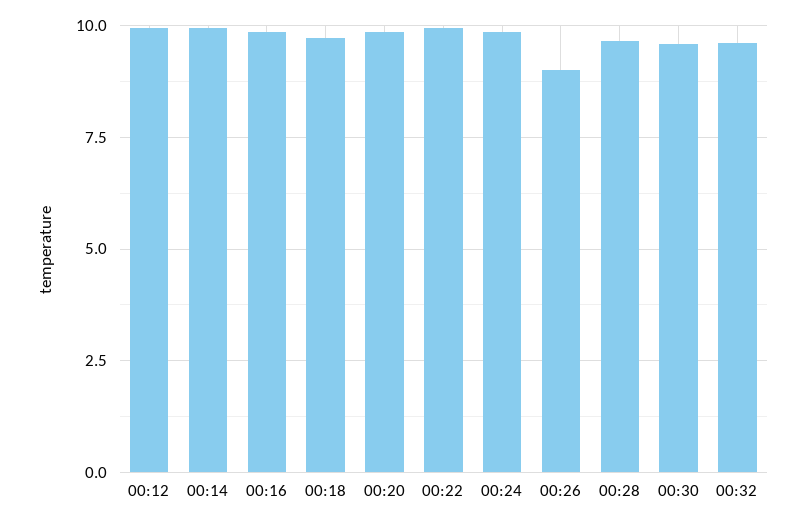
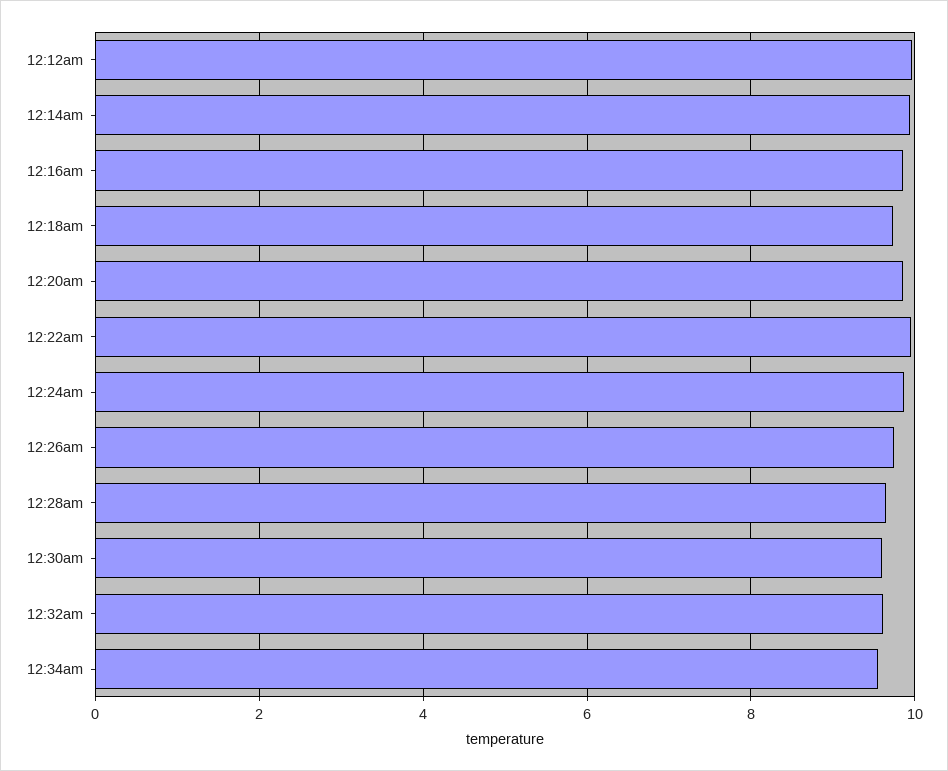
00:26: 9 -> 9.8
12:34am: none -> 9.6

